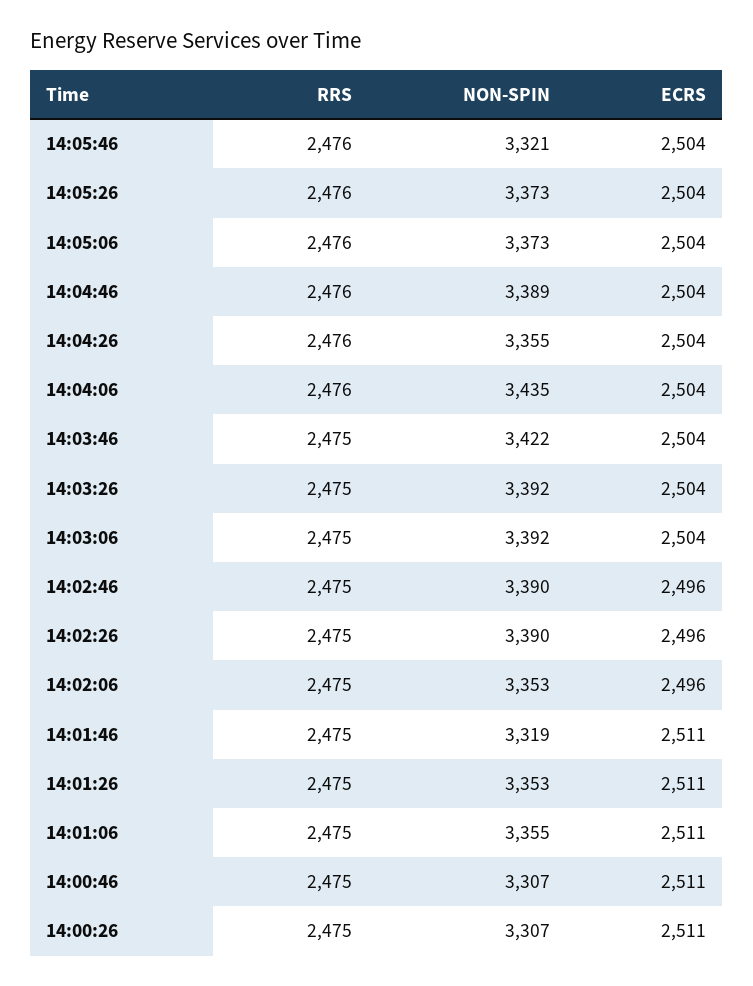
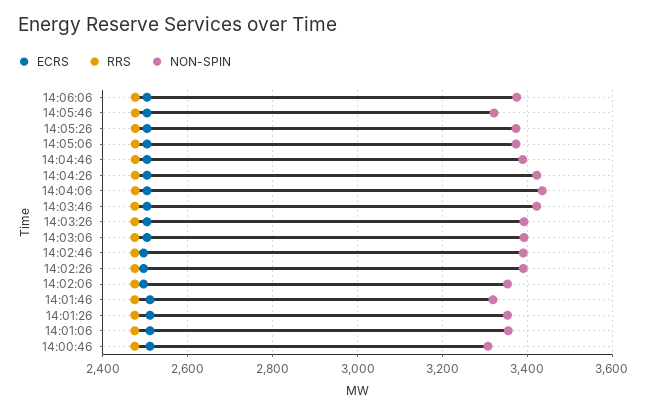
NON-SPIN, 14:04:26: 3355 -> 3420
RRS, 14:00:26: 2475 -> none
NON-SPIN, 14:00:26: 3307 -> none
ECRS, 14:00:26: 2511 -> none
ECRS, 14:06:06: none -> 2500
RRS, 14:06:06: none -> 2480
NON-SPIN, 14:06:06: none -> 3380

